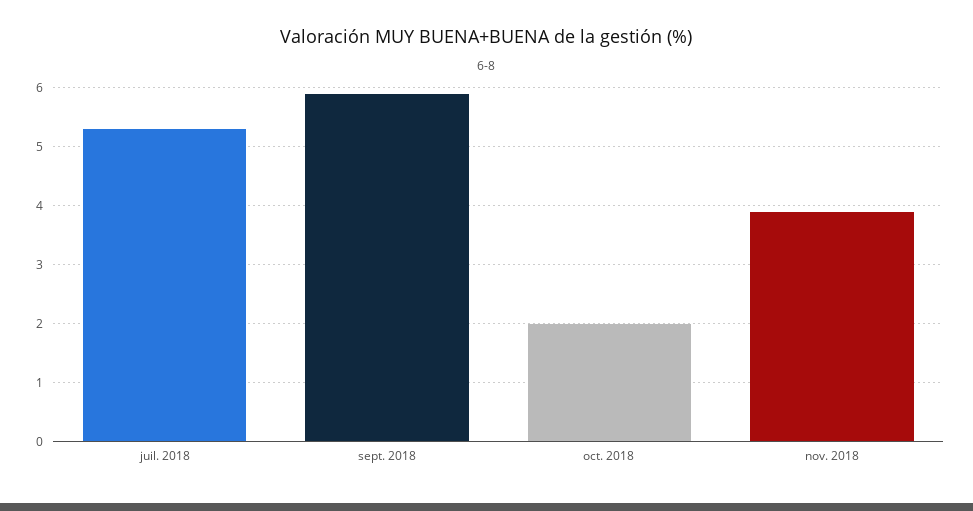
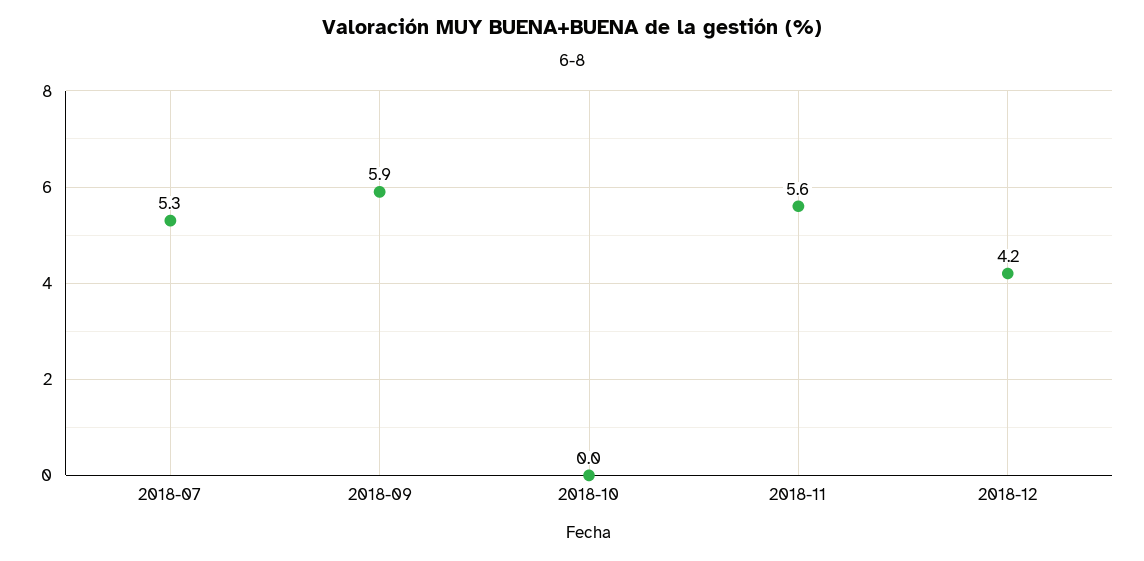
oct. 2018: 2 -> 0
nov. 2018: 4 -> 5.6
2018-12: none -> 4.2

